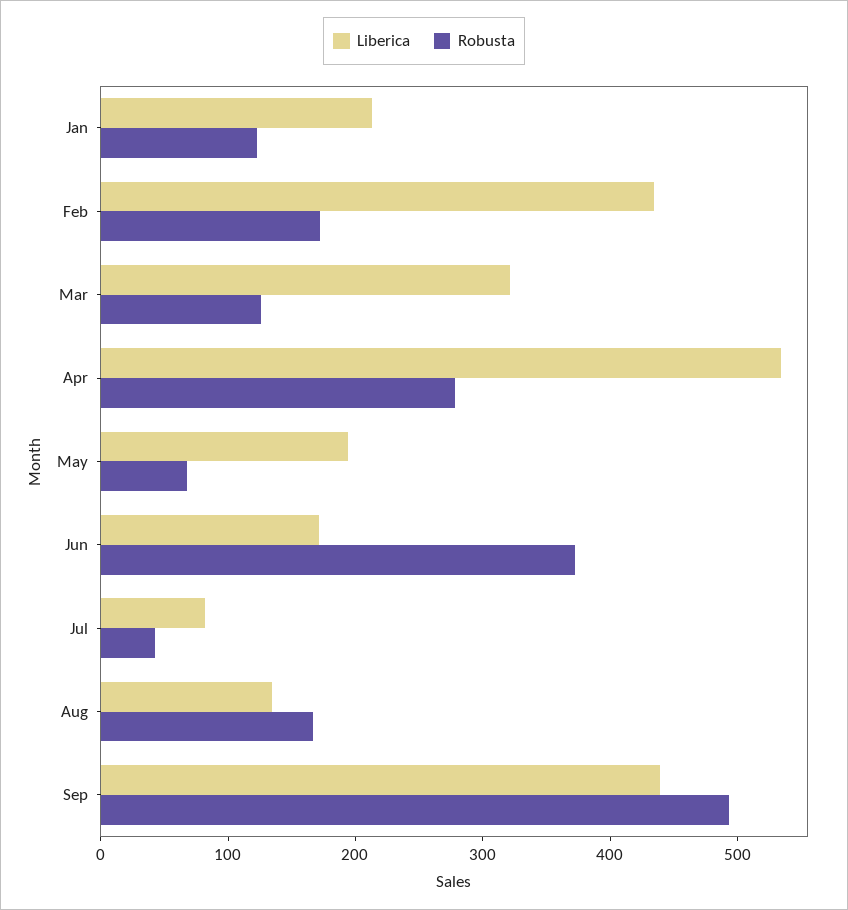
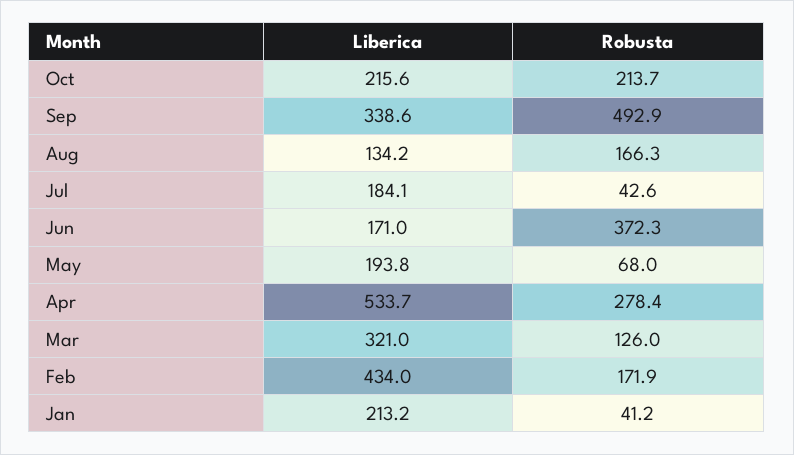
Robusta, Jan: 120 -> 41.2
Liberica, Jul: 80 -> 184.1
Liberica, Sep: 440 -> 338.6
Liberica, Oct: none -> 215.6
Robusta, Oct: none -> 213.7

